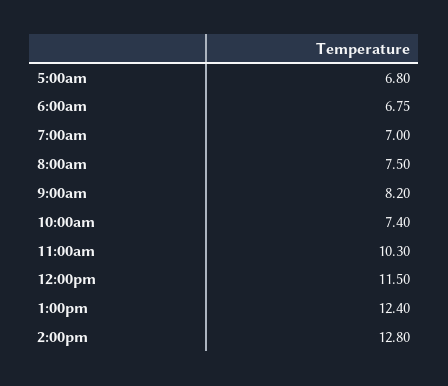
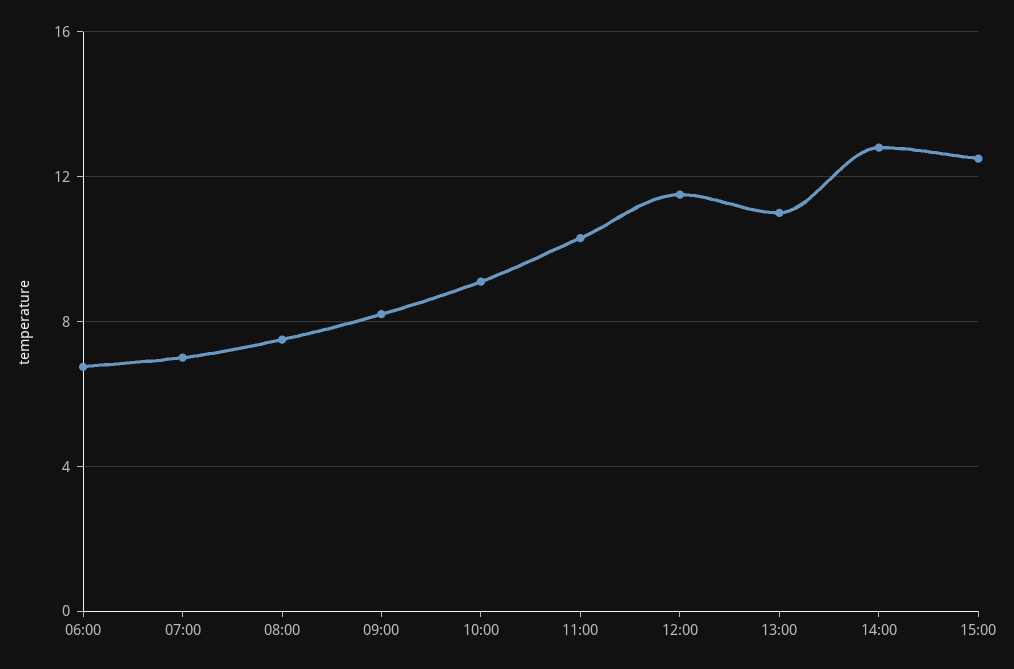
5:00am: 6.8 -> none
10:00am: 7.4 -> 9
1:00pm: 12.4 -> 11
15:00: none -> 12.5

